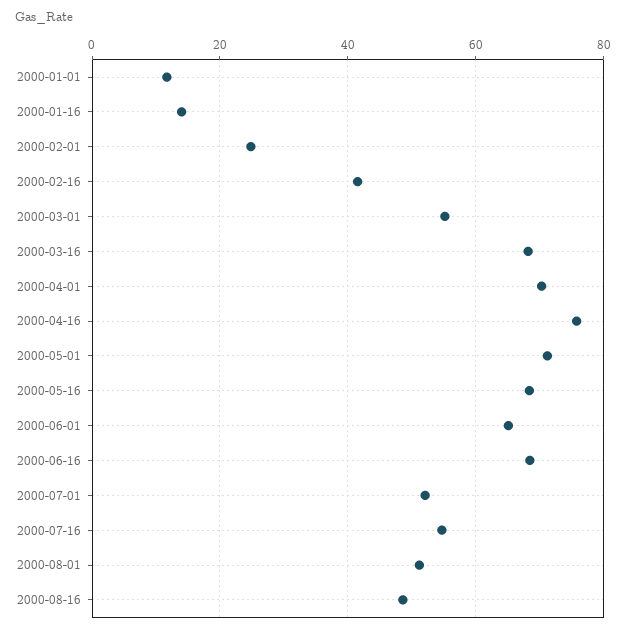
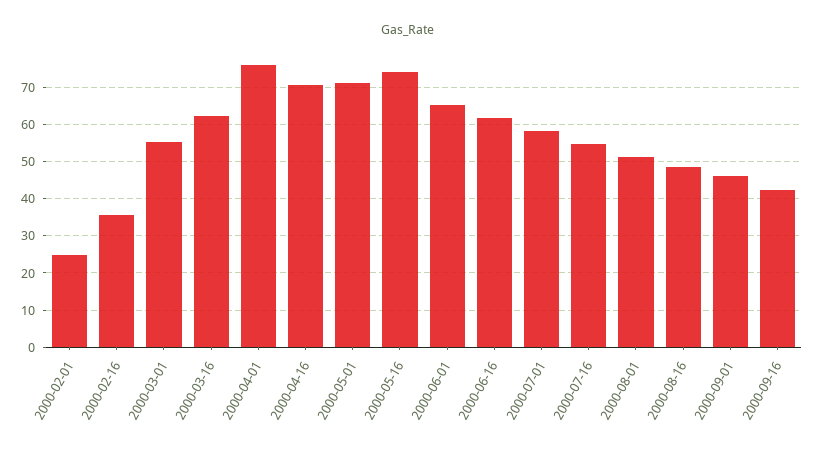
2000-01-01: 12 -> none
2000-01-16: 14 -> none
2000-02-16: 42 -> 36
2000-03-16: 68 -> 62
2000-04-01: 70 -> 76
2000-04-16: 76 -> 70
2000-05-16: 68 -> 74
2000-06-16: 68 -> 62
2000-07-01: 52 -> 58
2000-09-01: none -> 46
2000-09-16: none -> 42

